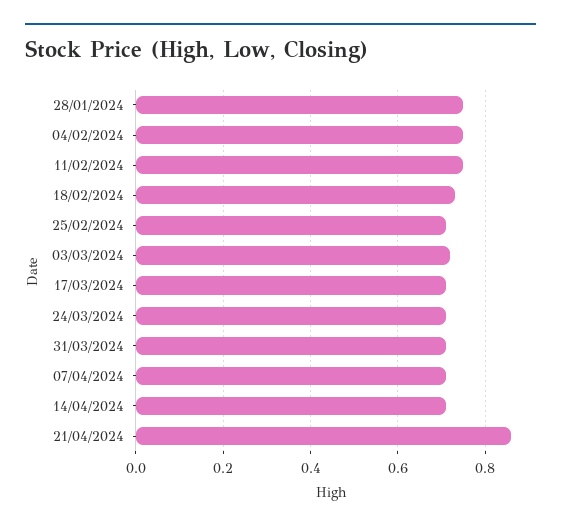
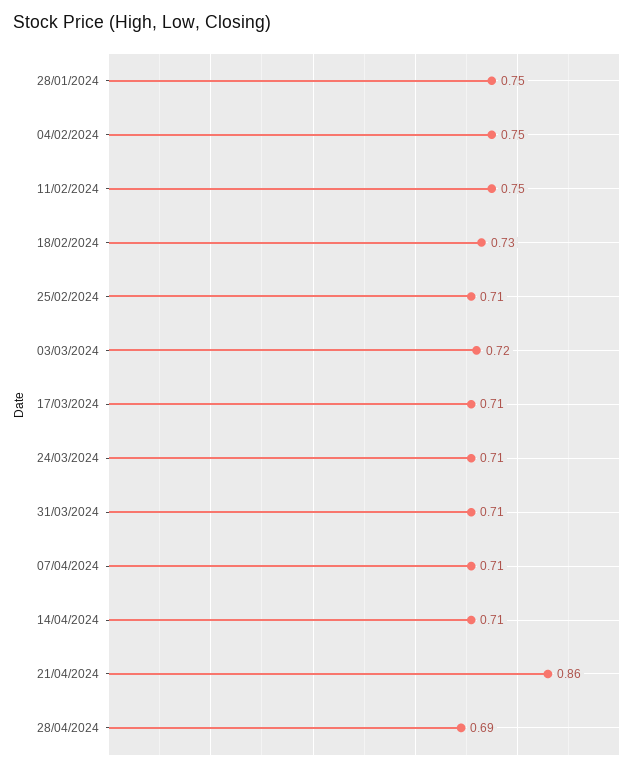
28/04/2024: none -> 0.69

